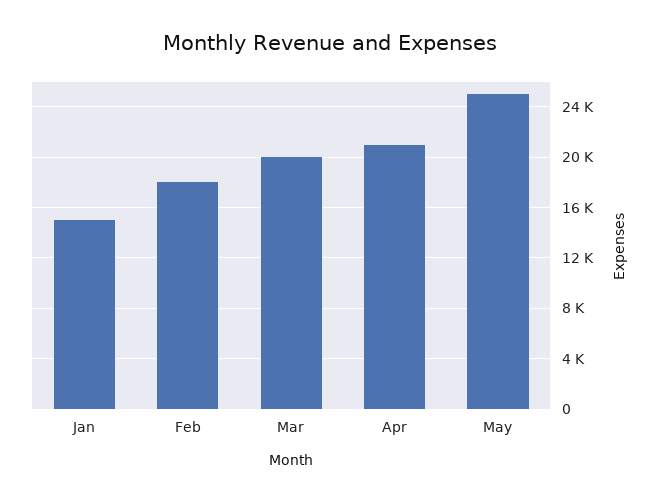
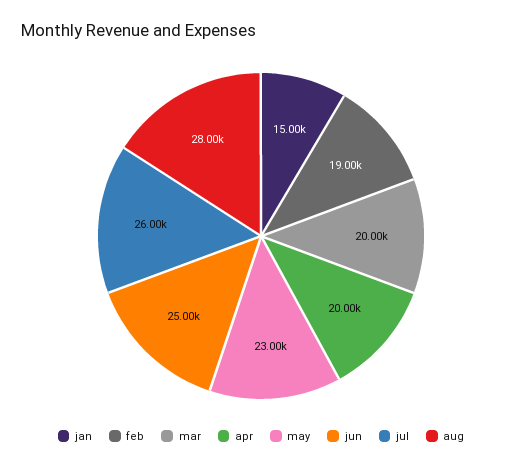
Feb: 18000 -> 19000
Apr: 21000 -> 20000
May: 25000 -> 23000
jun: none -> 25000
jul: none -> 26000
aug: none -> 28000

